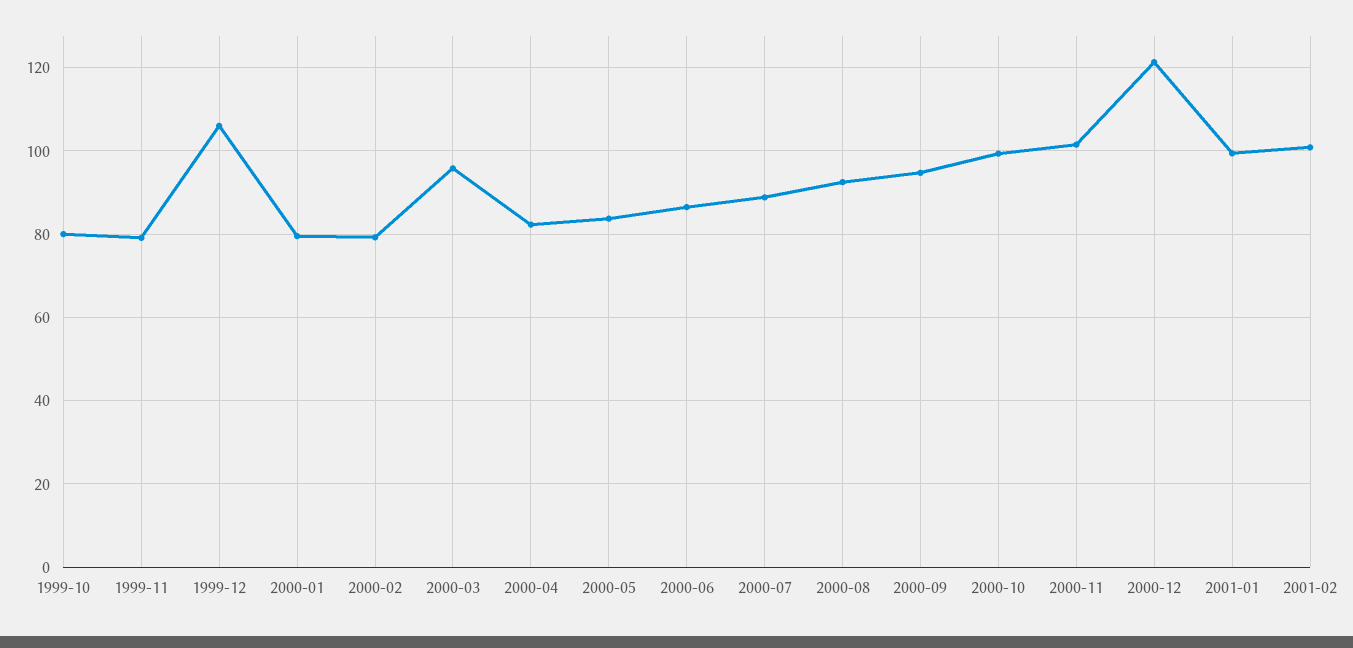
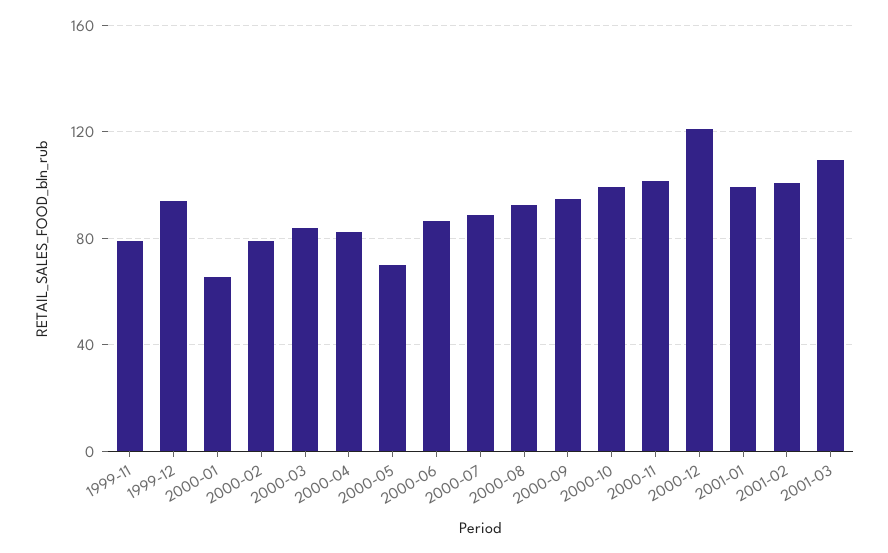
1999-10: 80 -> none
1999-12: 106 -> 95
2000-01: 80 -> 65
2000-03: 96 -> 85
2000-05: 84 -> 70
2001-03: none -> 110

